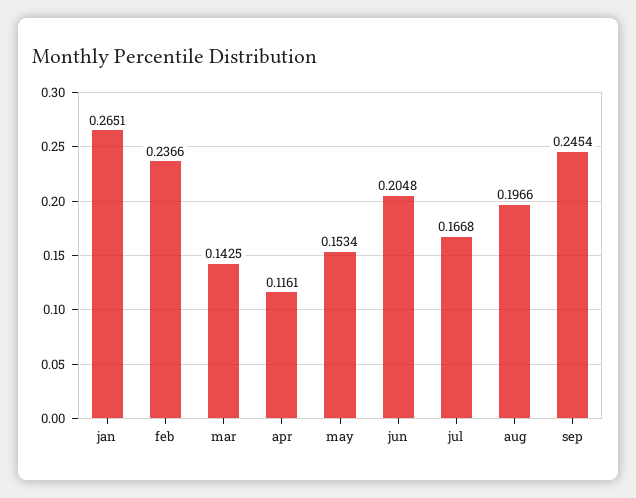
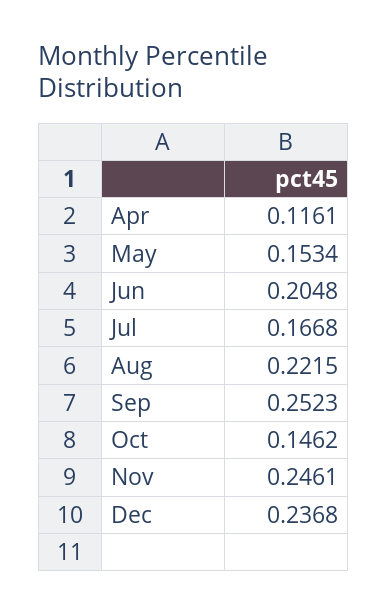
jan: 0.2651 -> none
feb: 0.2366 -> none
mar: 0.1425 -> none
aug: 0.1966 -> 0.2215
sep: 0.2454 -> 0.2523
Oct: none -> 0.1462
Nov: none -> 0.2461
Dec: none -> 0.2368

